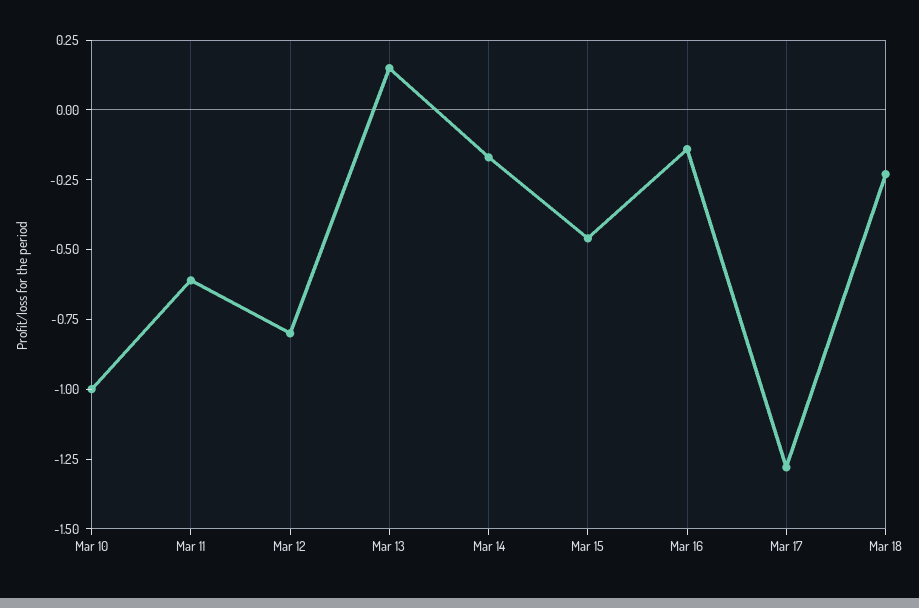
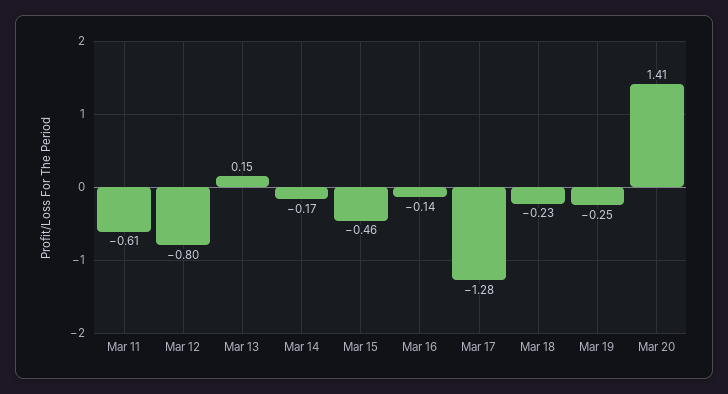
Mar 10: -1 -> none
Mar 19: none -> -0.25
Mar 20: none -> 1.41

